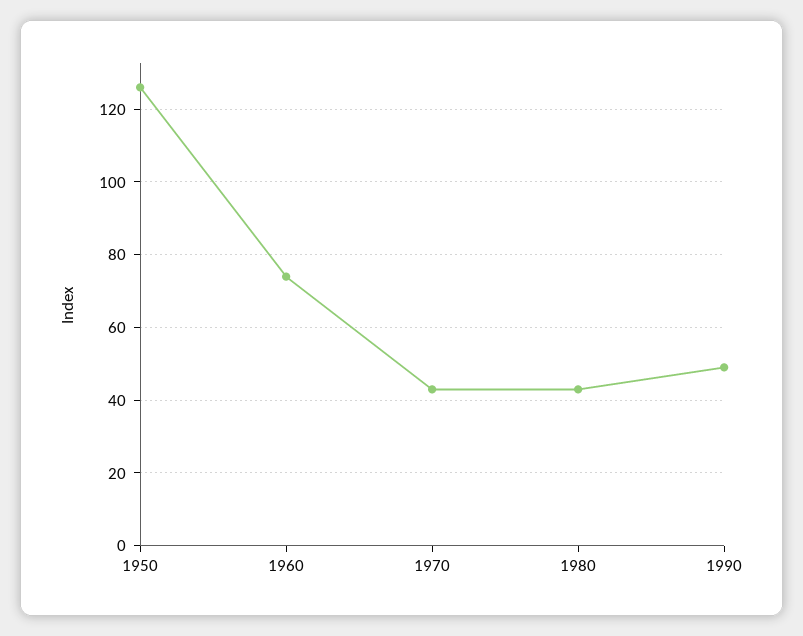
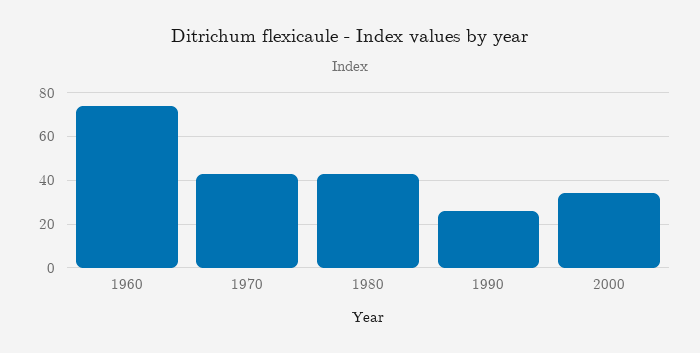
1950: 125 -> none
1990: 50 -> 25
2000: none -> 35

